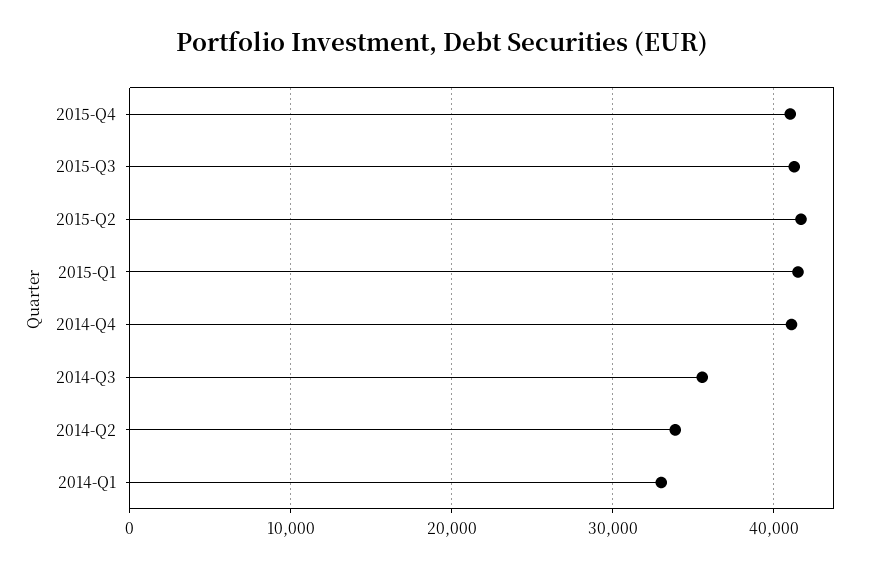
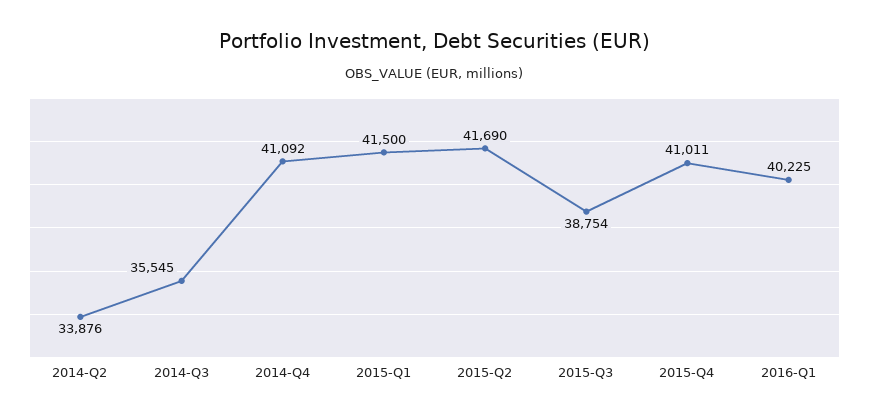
2015-Q3: 41000 -> 38754
2014-Q1: 33000 -> none
2016-Q1: none -> 40225

